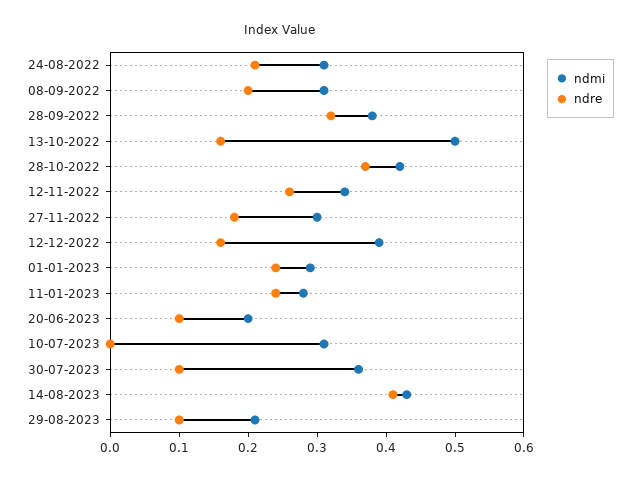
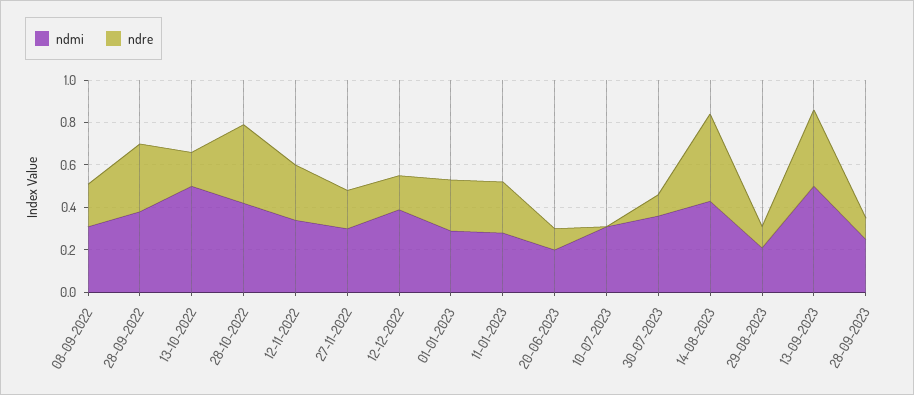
ndmi, 24-08-2022: 0.3 -> none
ndre, 24-08-2022: 0.2 -> none
ndmi, 13-09-2023: none -> 0.5
ndre, 13-09-2023: none -> 0.35
ndmi, 28-09-2023: none -> 0.25
ndre, 28-09-2023: none -> 0.1

